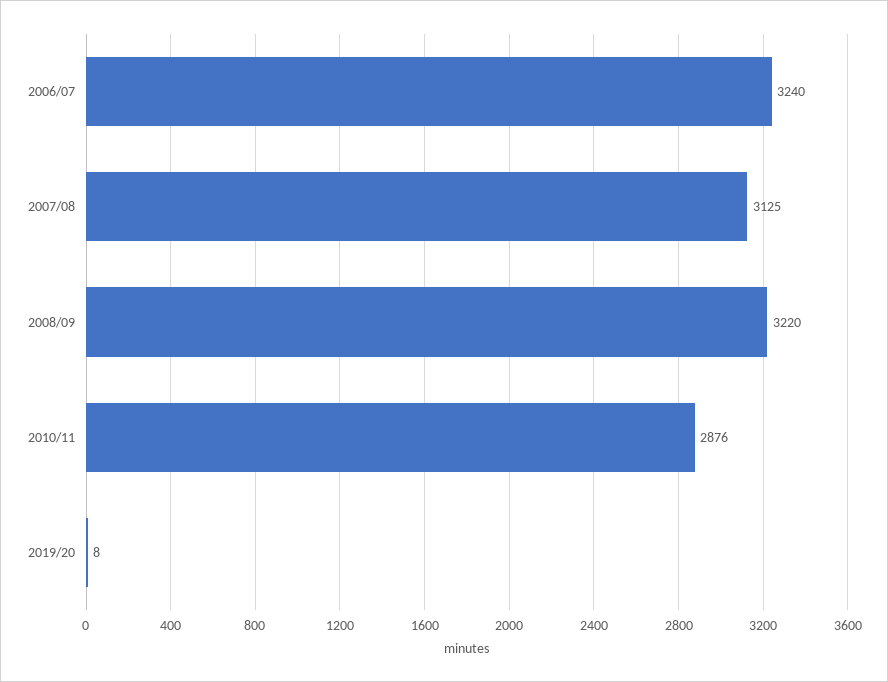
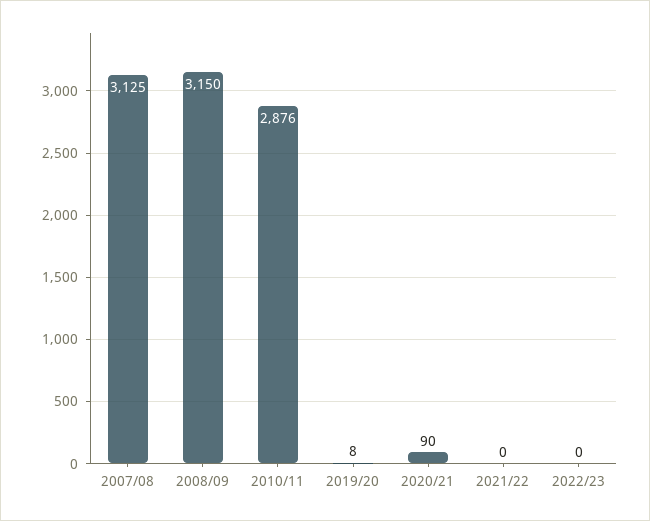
2006/07: 3240 -> none
2008/09: 3220 -> 3150
2020/21: none -> 90
2021/22: none -> 0
2022/23: none -> 0

